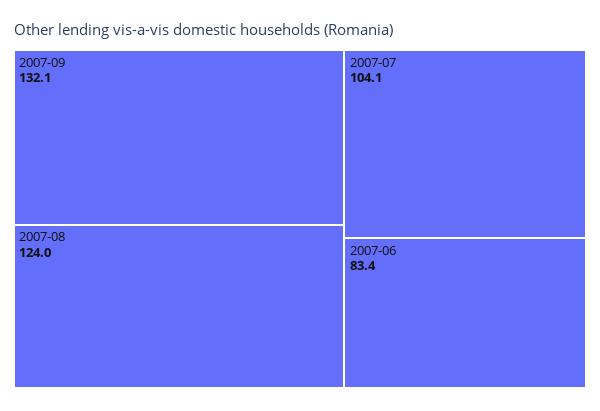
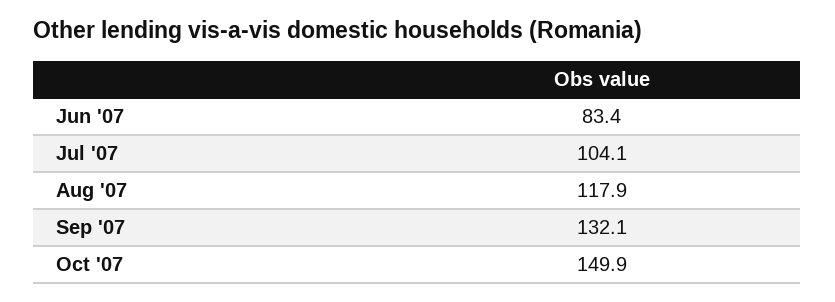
2007-08: 124 -> 117.9
Oct '07: none -> 149.9

